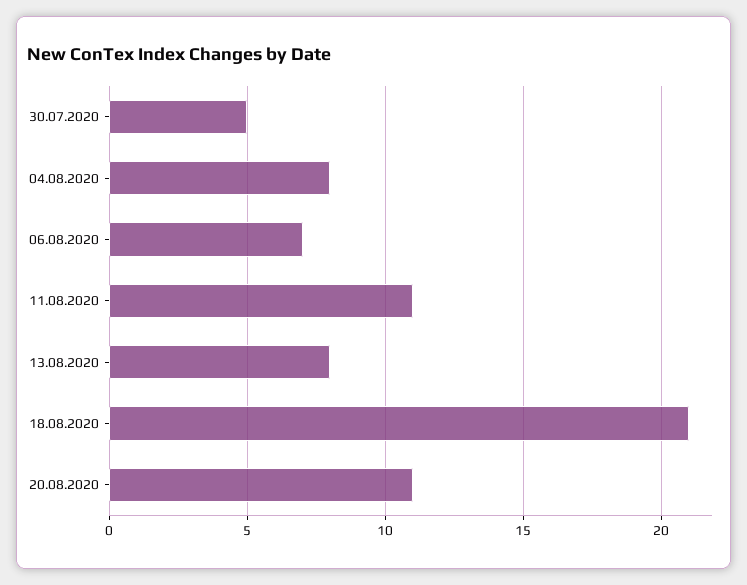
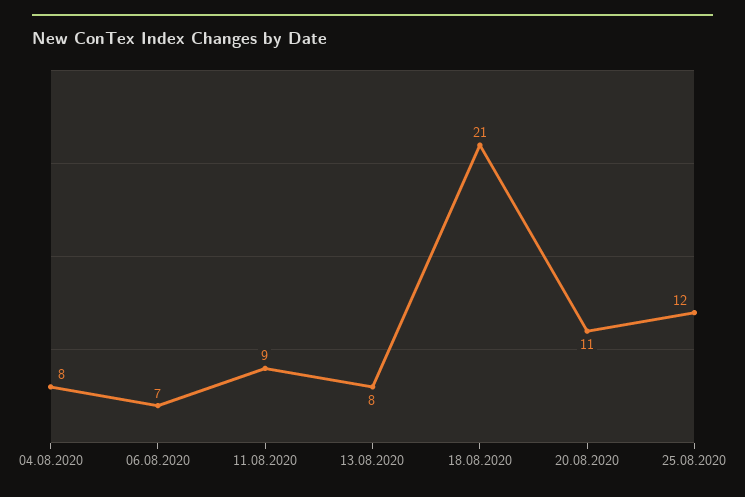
30.07.2020: 5 -> none
11.08.2020: 11 -> 9
25.08.2020: none -> 12

